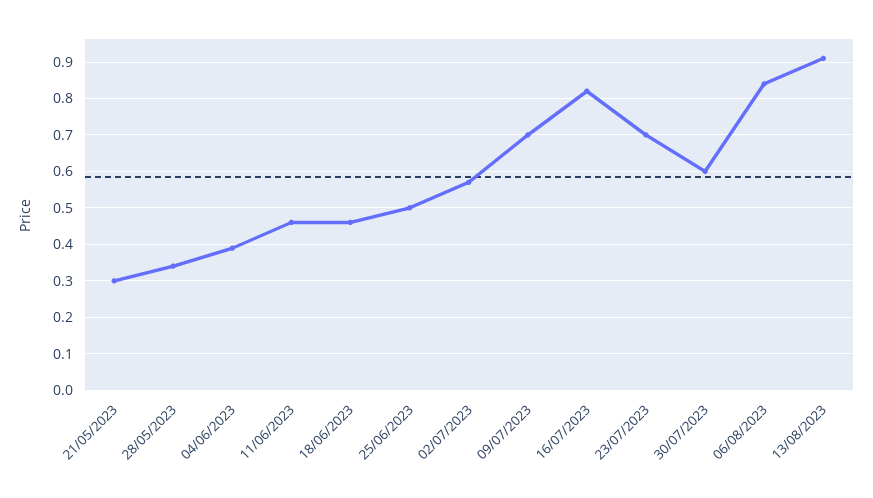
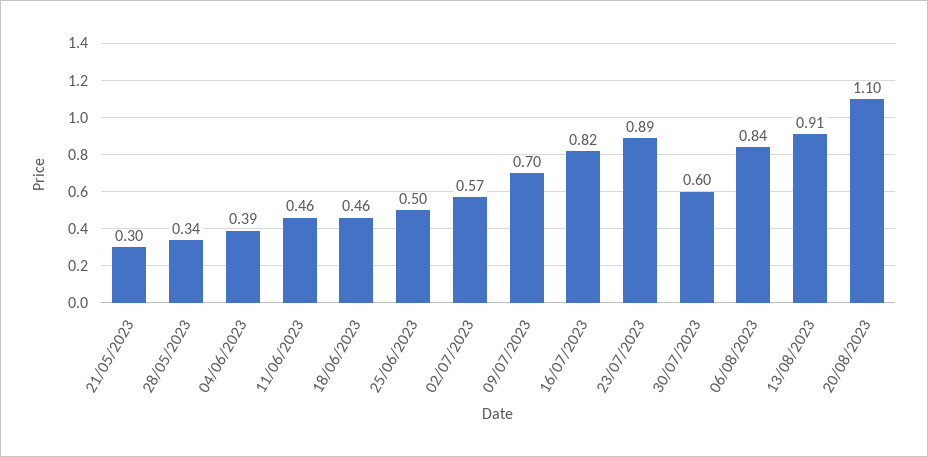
23/07/2023: 0.7 -> 0.89
20/08/2023: none -> 1.1

